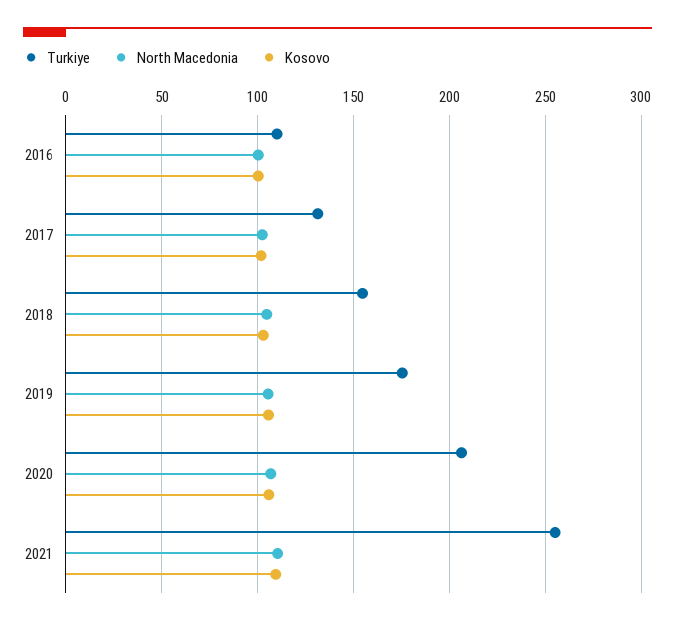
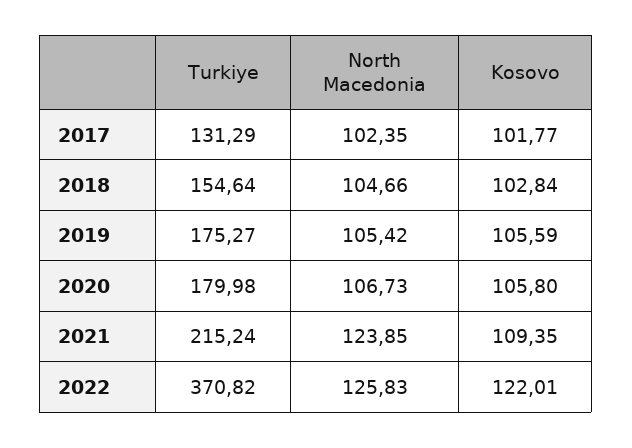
Turkiye, 2016: 110 -> none
North Macedonia, 2016: 100 -> none
Kosovo, 2016: 100 -> none
Turkiye, 2020: 205 -> 179.98
Turkiye, 2021: 255 -> 215.24
North Macedonia, 2021: 110 -> 123.85
Turkiye, 2022: none -> 370.82
North Macedonia, 2022: none -> 125.83
Kosovo, 2022: none -> 122.01

